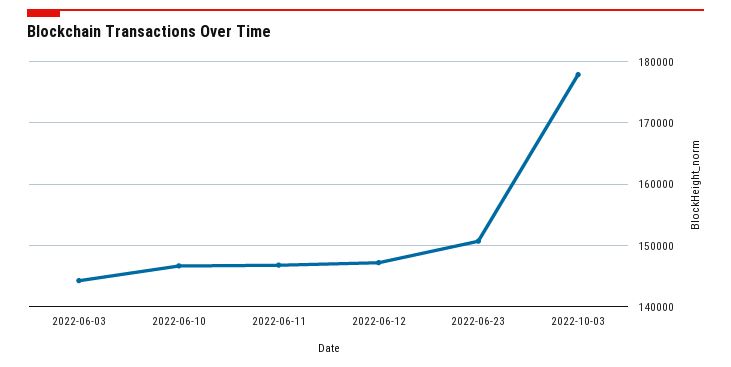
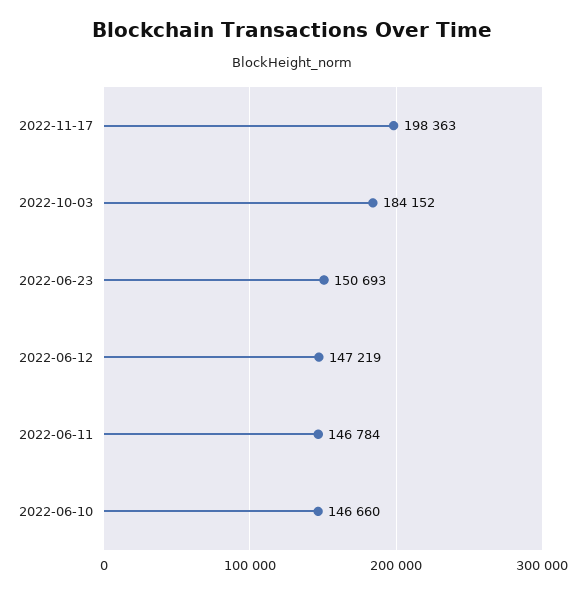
2022-06-03: 144000 -> none
2022-10-03: 178000 -> 184152
2022-11-17: none -> 198363

